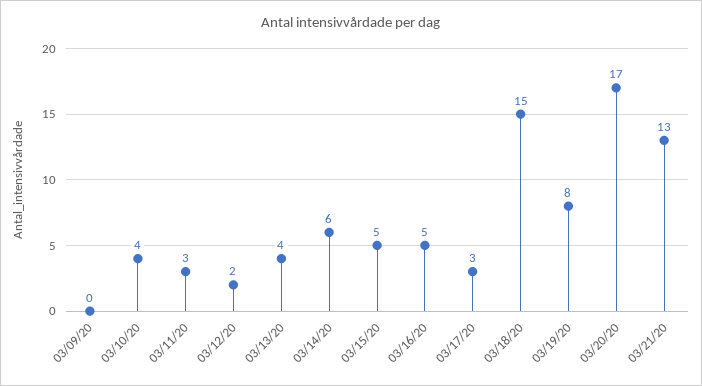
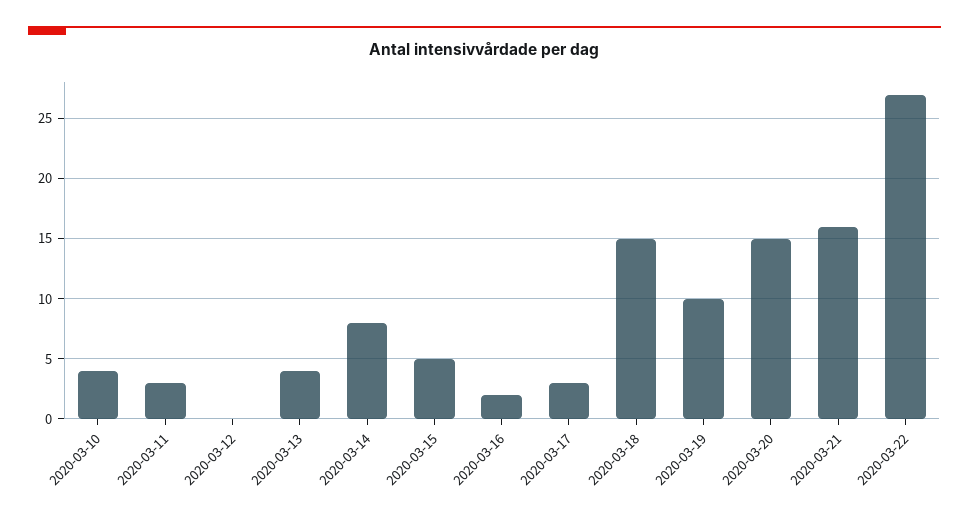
03/09/20: 0 -> none
03/12/20: 2 -> 0
03/14/20: 6 -> 8
03/16/20: 5 -> 2
03/19/20: 8 -> 10
03/20/20: 17 -> 15
03/21/20: 13 -> 16
2020-03-22: none -> 27

